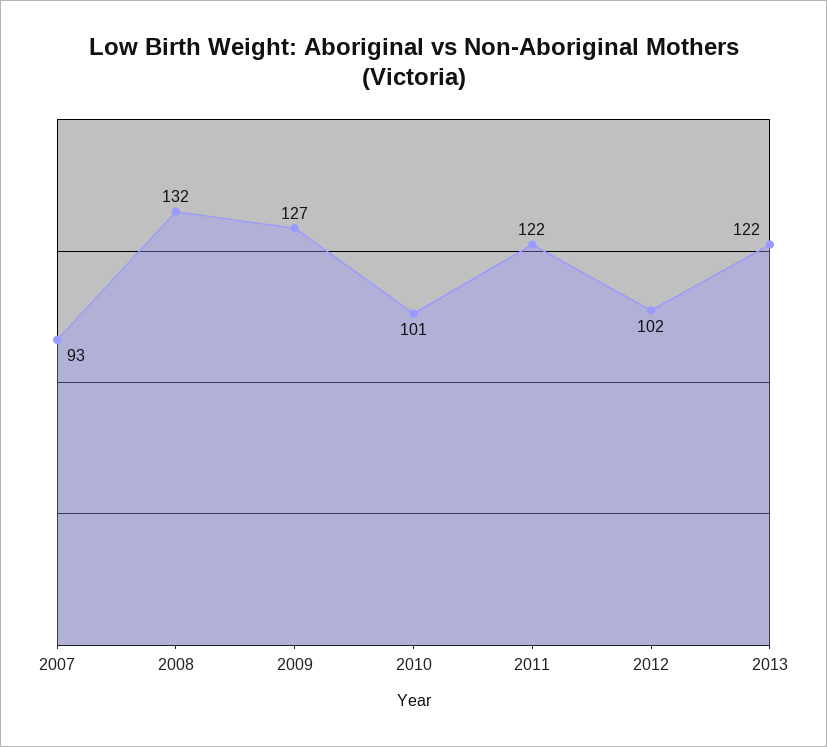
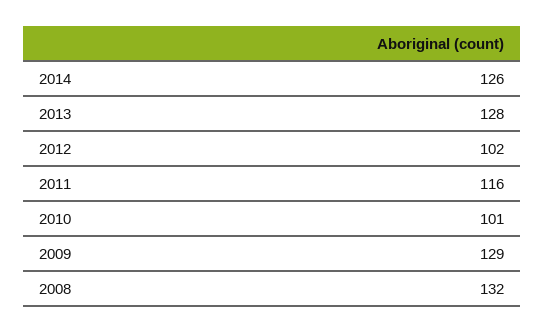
2007: 93 -> none
2009: 127 -> 129
2011: 122 -> 116
2013: 122 -> 128
2014: none -> 126

